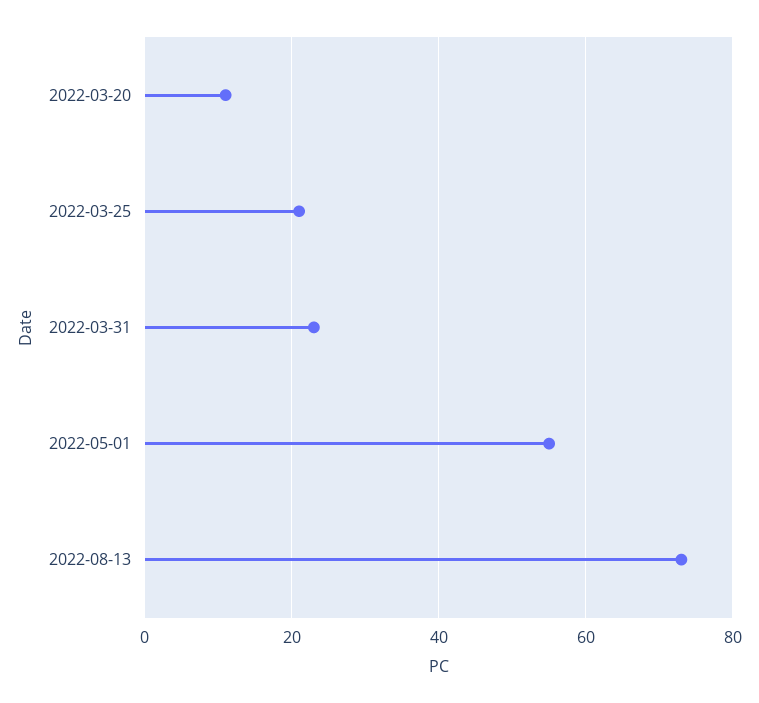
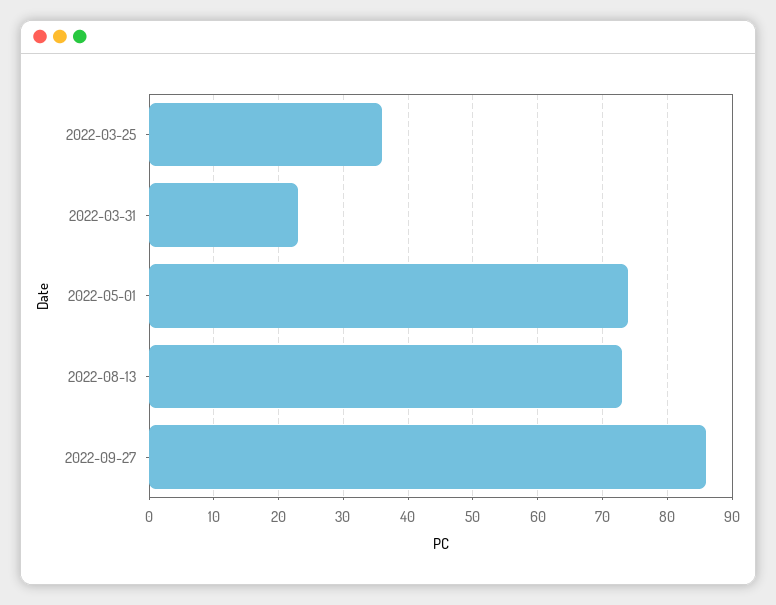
2022-03-20: 10 -> none
2022-03-25: 20 -> 36
2022-05-01: 55 -> 74
2022-09-27: none -> 86

